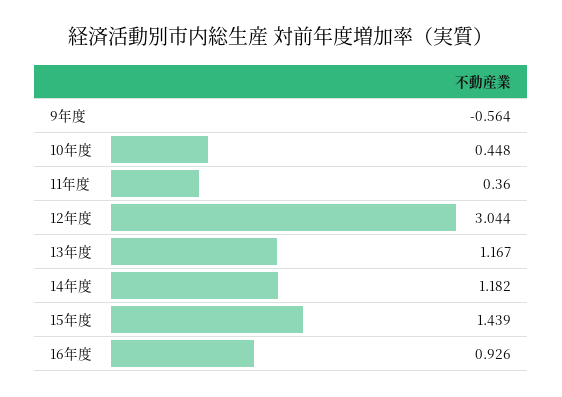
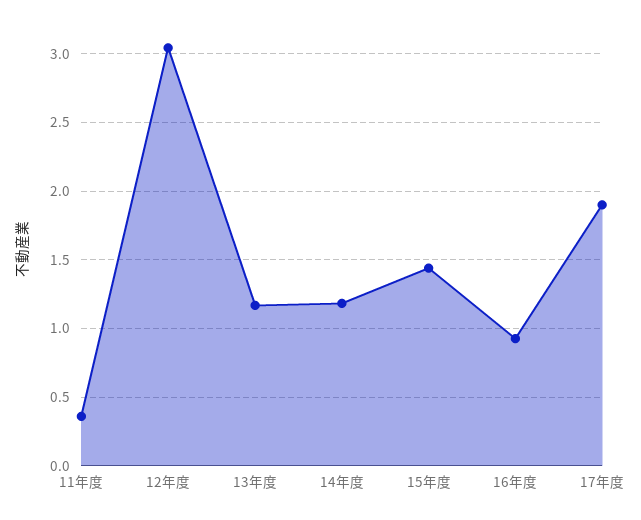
9年度: -0.564 -> none
10年度: 0.448 -> none
17年度: none -> 1.9

